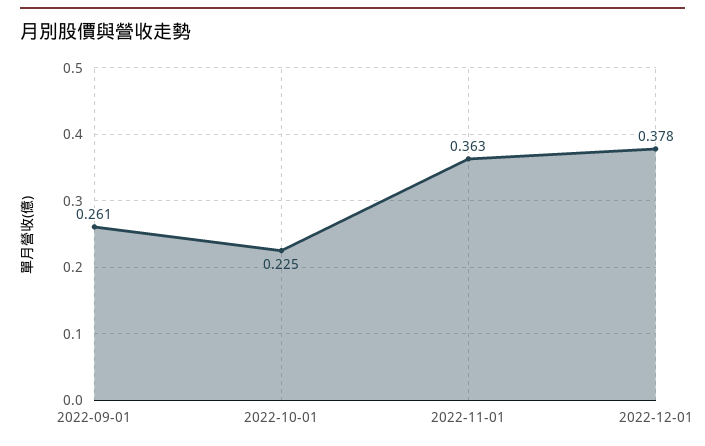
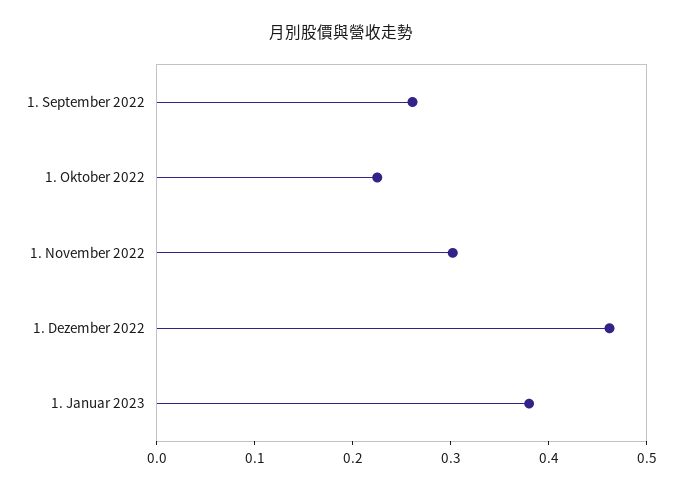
2022-11-01: 0.363 -> 0.3
2022-12-01: 0.378 -> 0.46
1. Januar 2023: none -> 0.38

